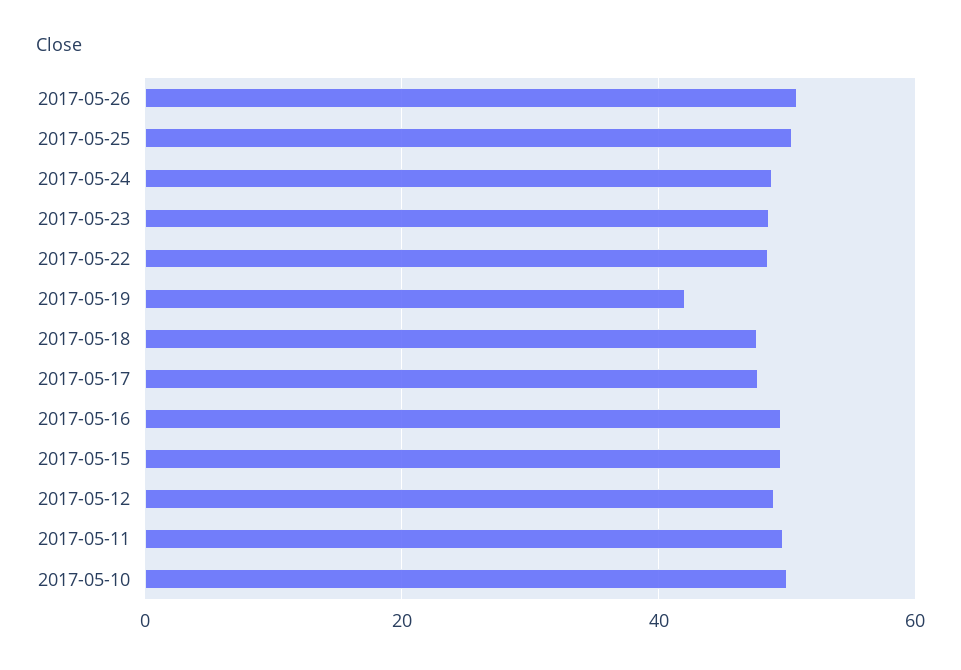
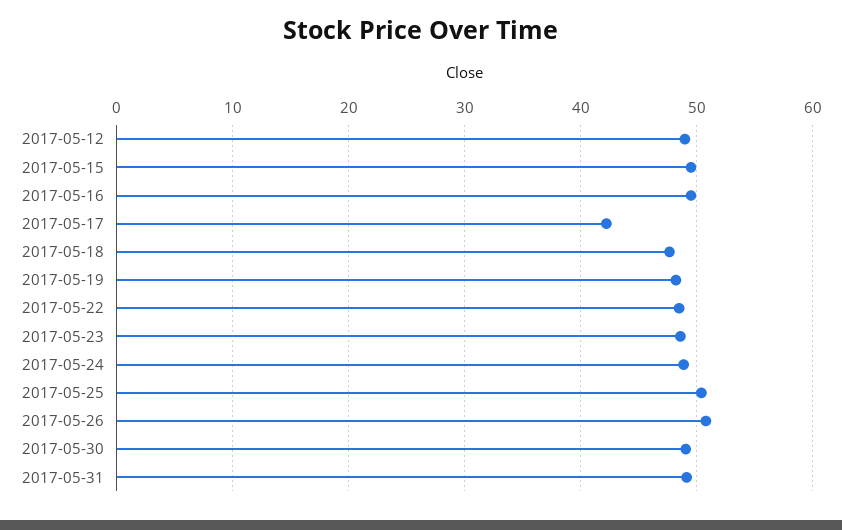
2017-05-19: 42 -> 48
2017-05-17: 48 -> 42
2017-05-11: 50 -> none
2017-05-10: 50 -> none
2017-05-30: none -> 49
2017-05-31: none -> 49

